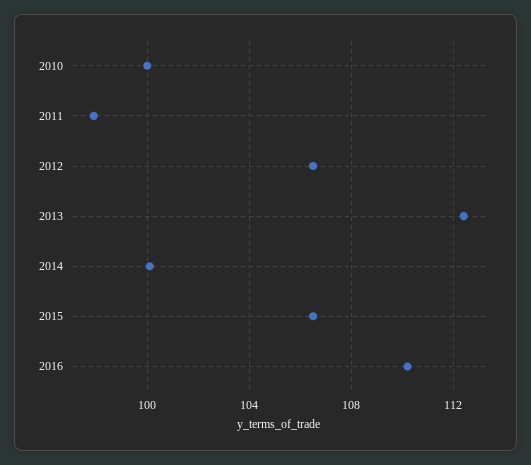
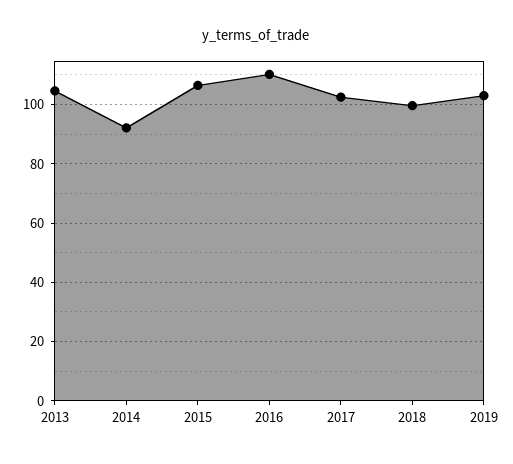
2010: 100 -> none
2011: 98 -> none
2012: 106.5 -> none
2013: 112.5 -> 105
2014: 100 -> 92.5
2017: none -> 102.5
2018: none -> 100
2019: none -> 102.5

